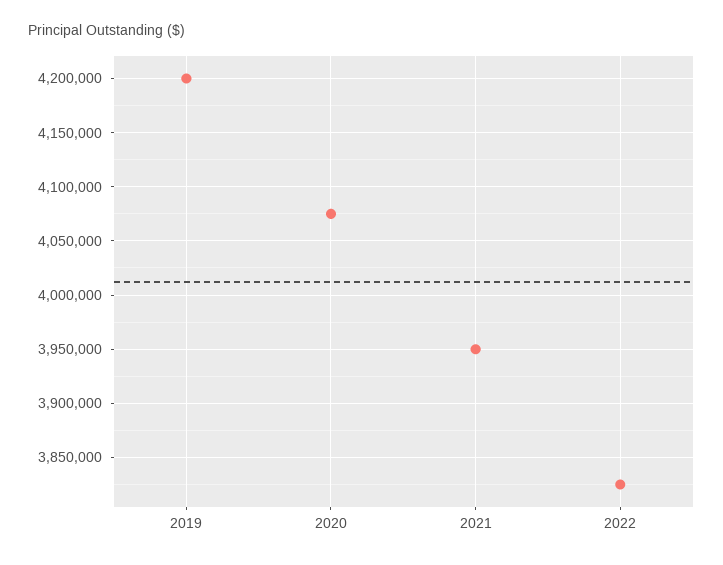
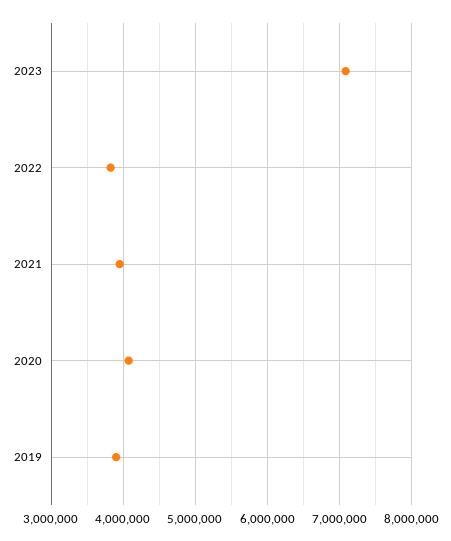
2019: 4200000 -> 3900000
2023: none -> 7100000

